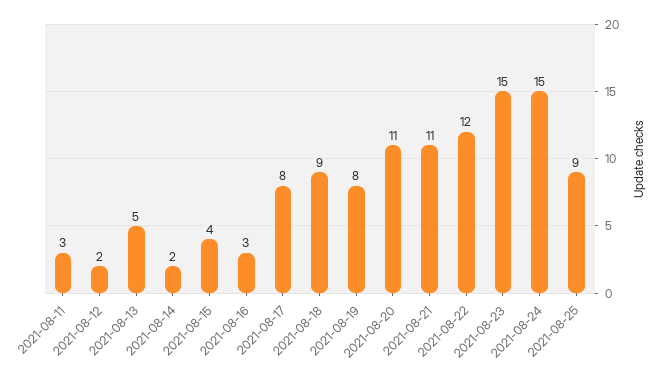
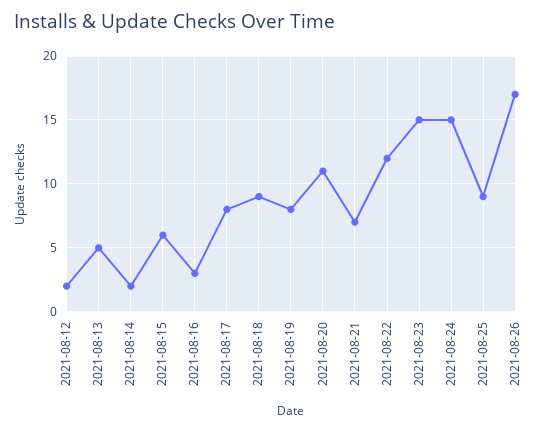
2021-08-11: 3 -> none
2021-08-15: 4 -> 6
2021-08-21: 11 -> 7
2021-08-26: none -> 17

